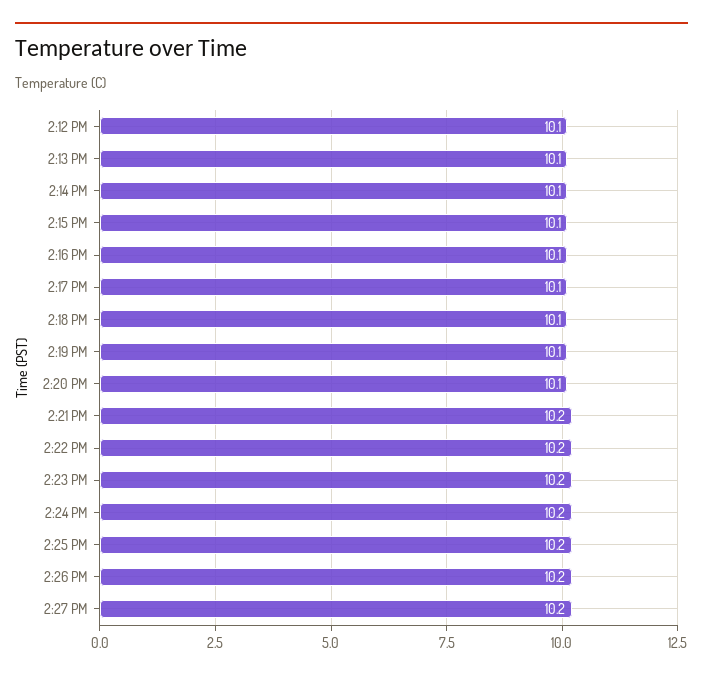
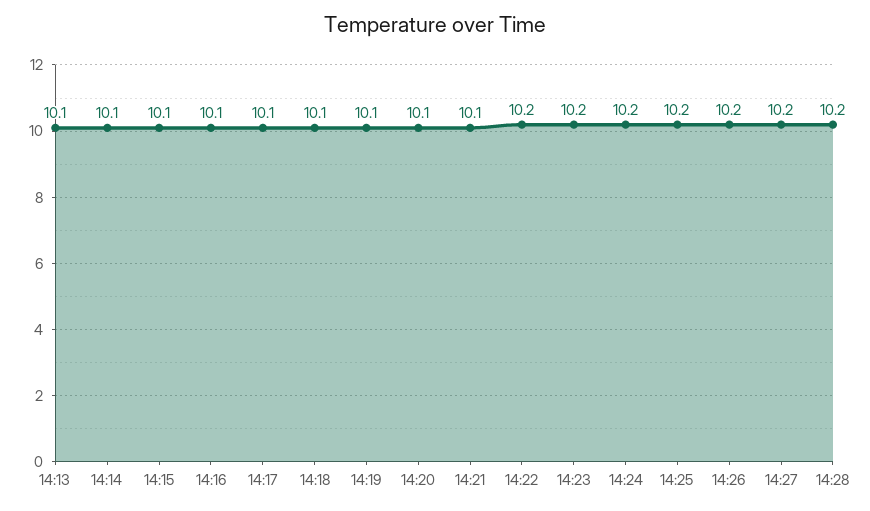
2:12 PM: 10.1 -> none
2:21 PM: 10.2 -> 10.1
14:28: none -> 10.2

